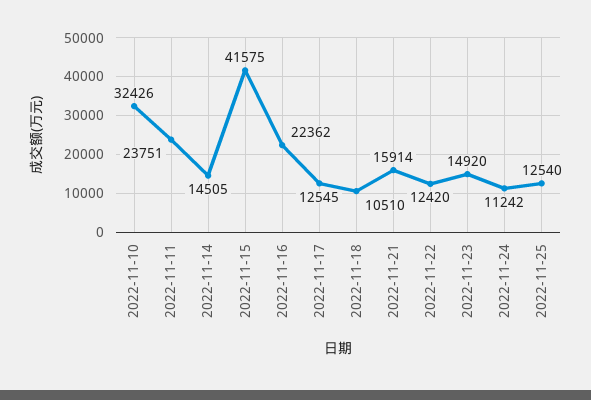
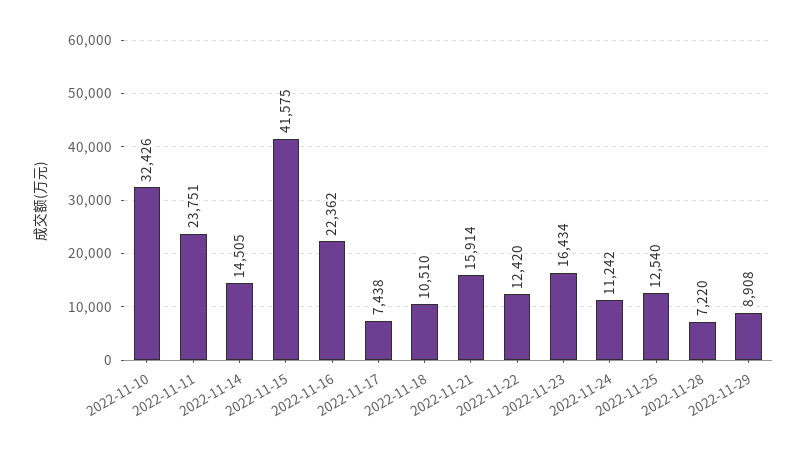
2022-11-17: 12545 -> 7438
2022-11-23: 14920 -> 16434
2022-11-28: none -> 7220
2022-11-29: none -> 8908

